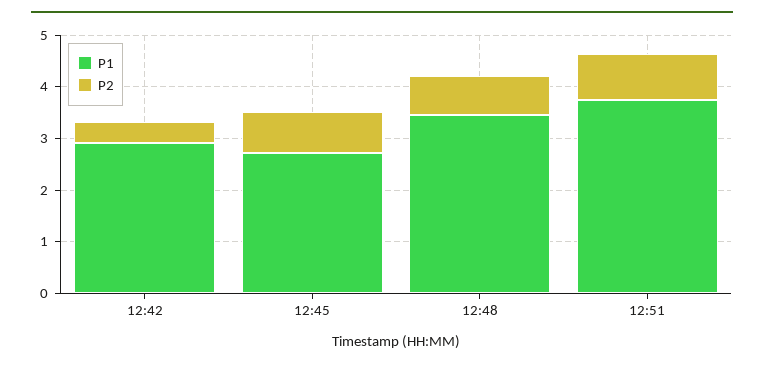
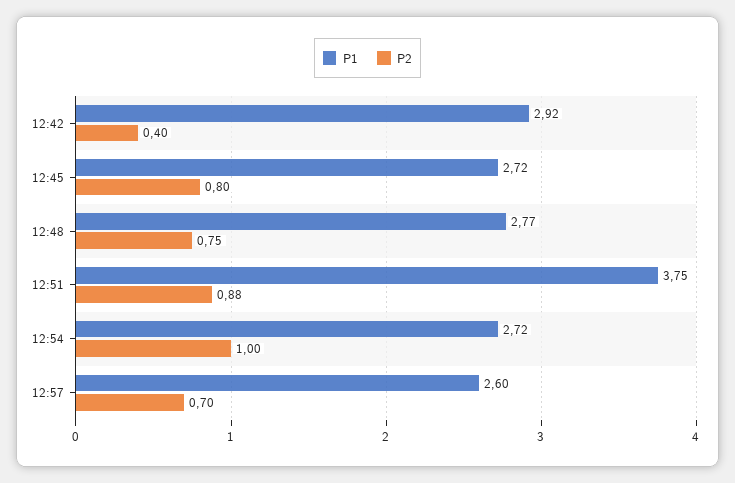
P1, 12:48: 3.4 -> 2.77
P1, 12:54: none -> 2.72
P2, 12:54: none -> 1
P1, 12:57: none -> 2.6
P2, 12:57: none -> 0.7

